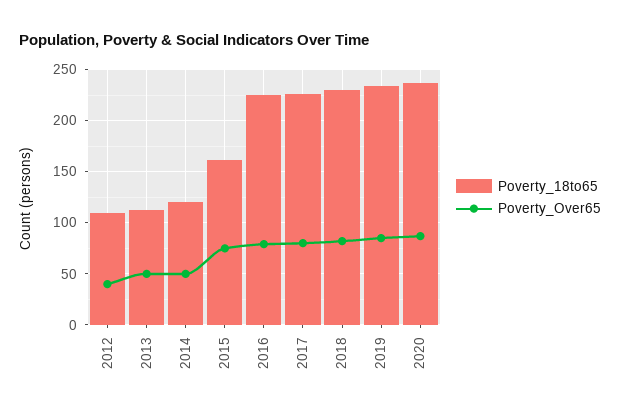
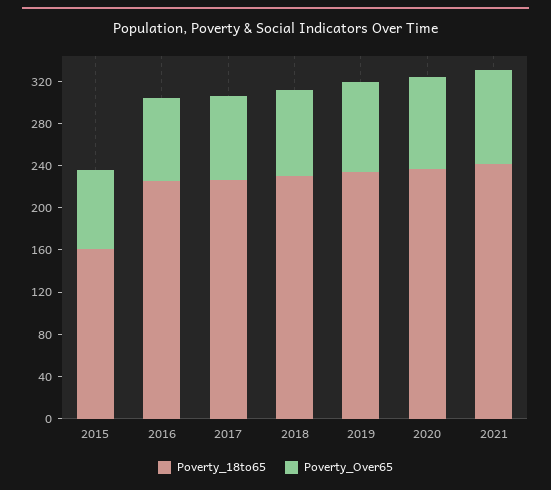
Poverty_18to65, 2012: 110 -> none
Poverty_Over65, 2012: 40 -> none
Poverty_18to65, 2013: 110 -> none
Poverty_Over65, 2013: 50 -> none
Poverty_18to65, 2014: 120 -> none
Poverty_Over65, 2014: 50 -> none
Poverty_18to65, 2021: none -> 240
Poverty_Over65, 2021: none -> 90

